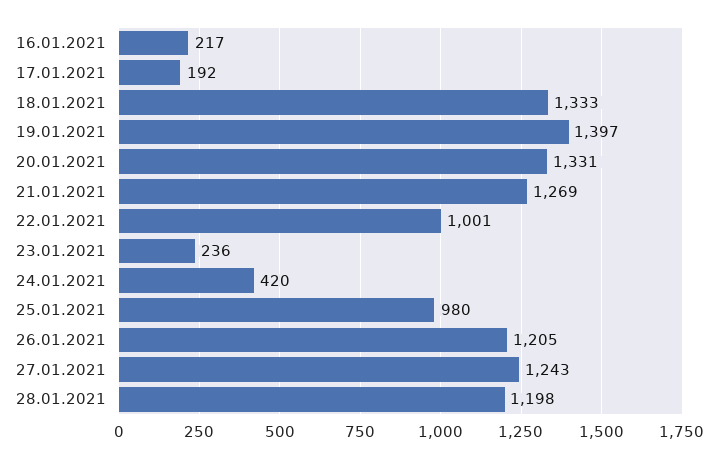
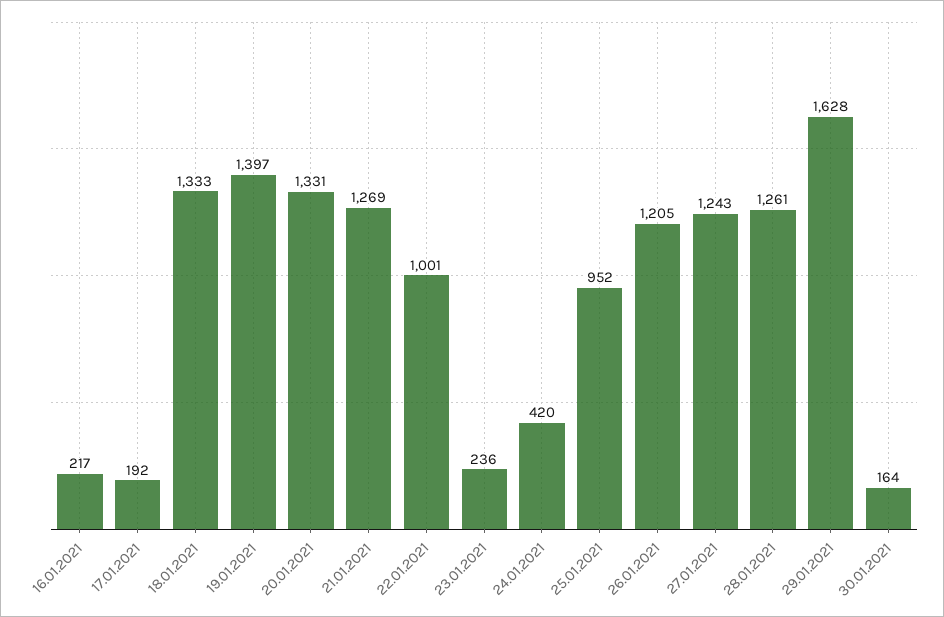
25.01.2021: 980 -> 952
28.01.2021: 1198 -> 1261
29.01.2021: none -> 1628
30.01.2021: none -> 164

